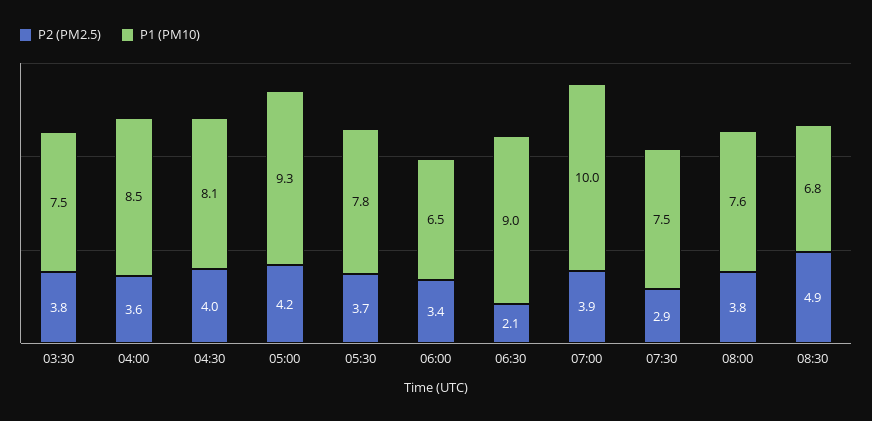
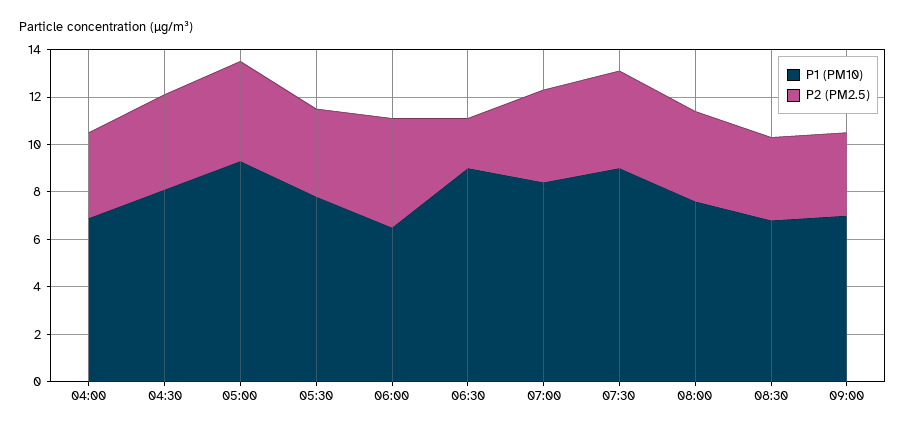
P2 (PM2.5), 03:30: 3.8 -> none
P1 (PM10), 03:30: 7.5 -> none
P1 (PM10), 04:00: 8.5 -> 7
P2 (PM2.5), 06:00: 3.4 -> 4.5
P1 (PM10), 07:00: 10 -> 8.5
P2 (PM2.5), 07:30: 2.9 -> 4
P1 (PM10), 07:30: 7.5 -> 9
P2 (PM2.5), 08:30: 4.9 -> 3.5
P1 (PM10), 09:00: none -> 7
P2 (PM2.5), 09:00: none -> 3.5

